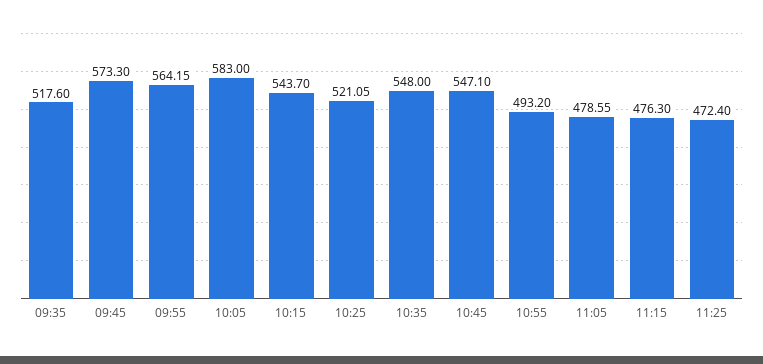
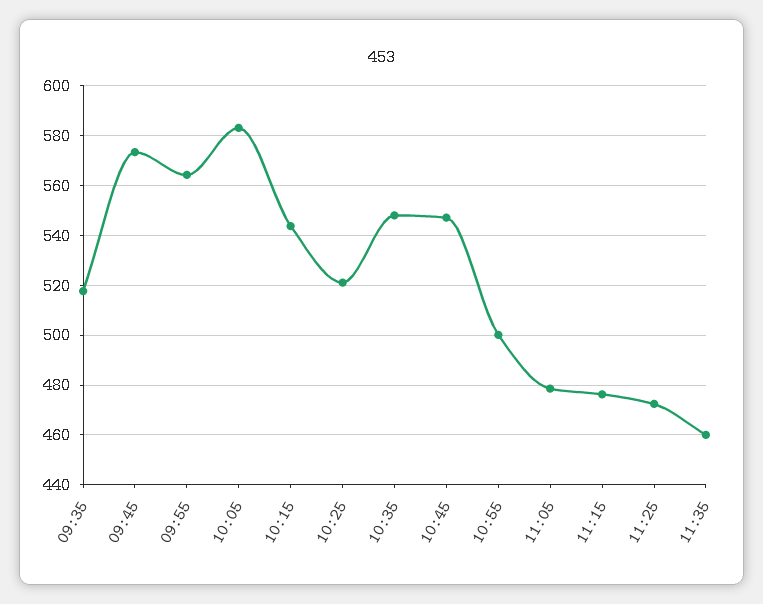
10:55: 493.2 -> 500
11:35: none -> 460

